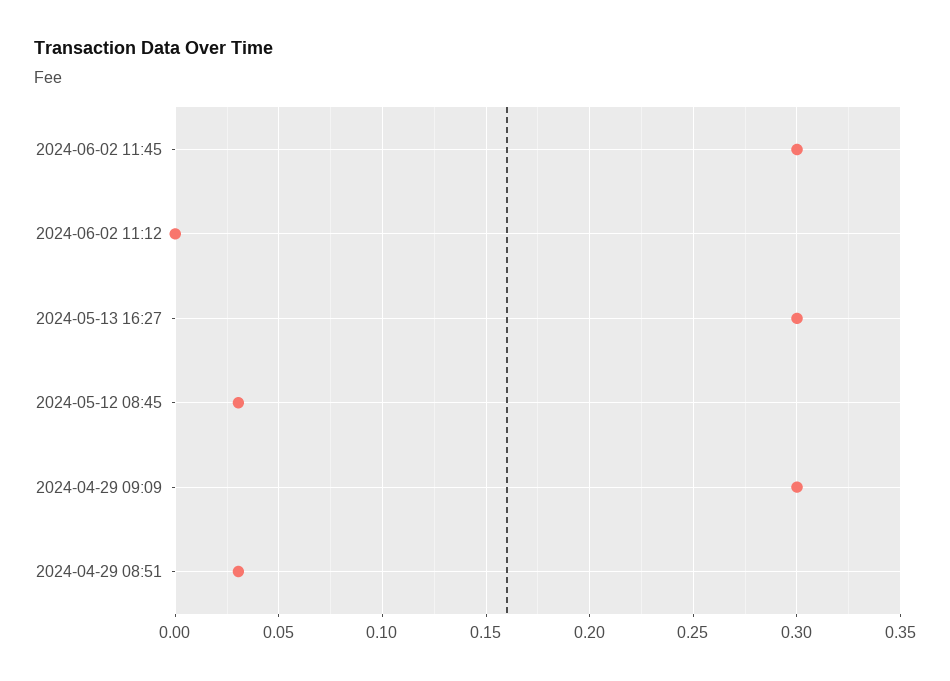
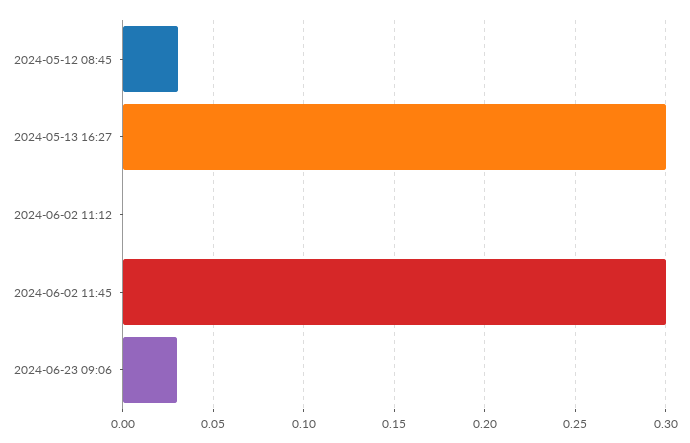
2024-04-29 09:09: 0.3 -> none
2024-04-29 08:51: 0.03 -> none
2024-06-23 09:06: none -> 0.03

